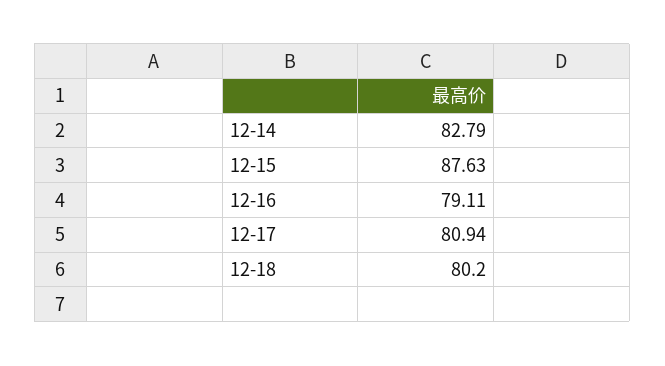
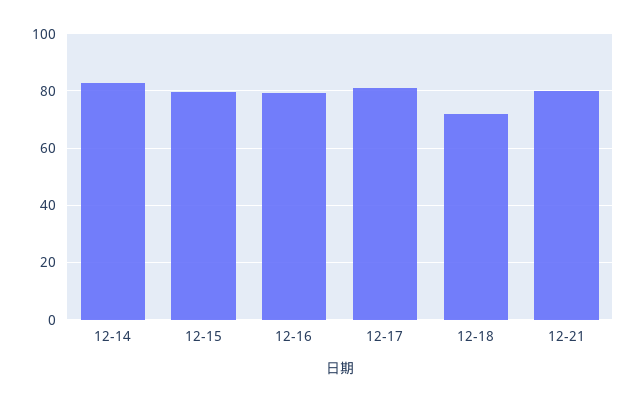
12-15: 87.63 -> 80
12-18: 80.2 -> 72.5
12-21: none -> 80

